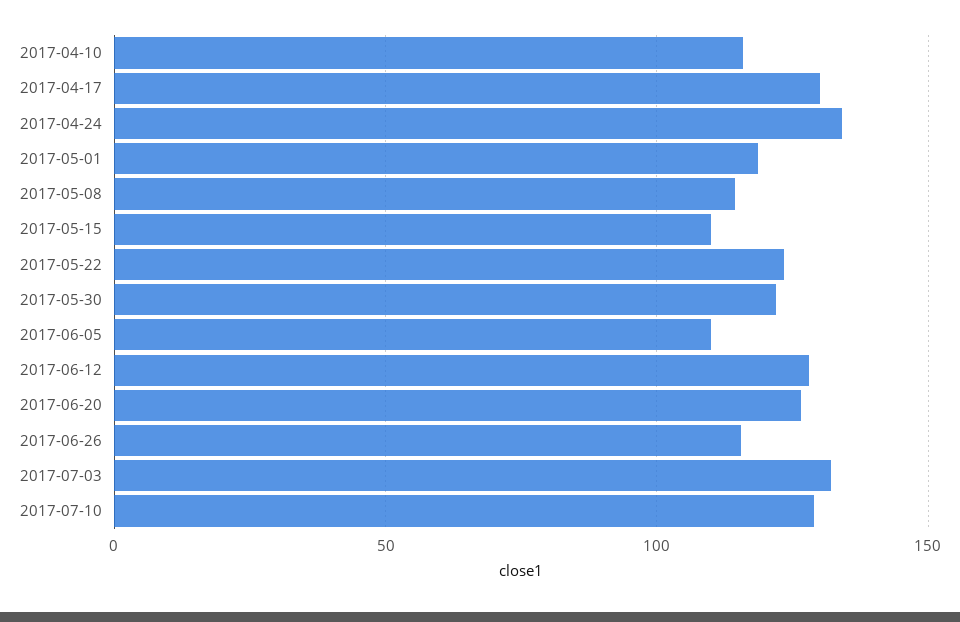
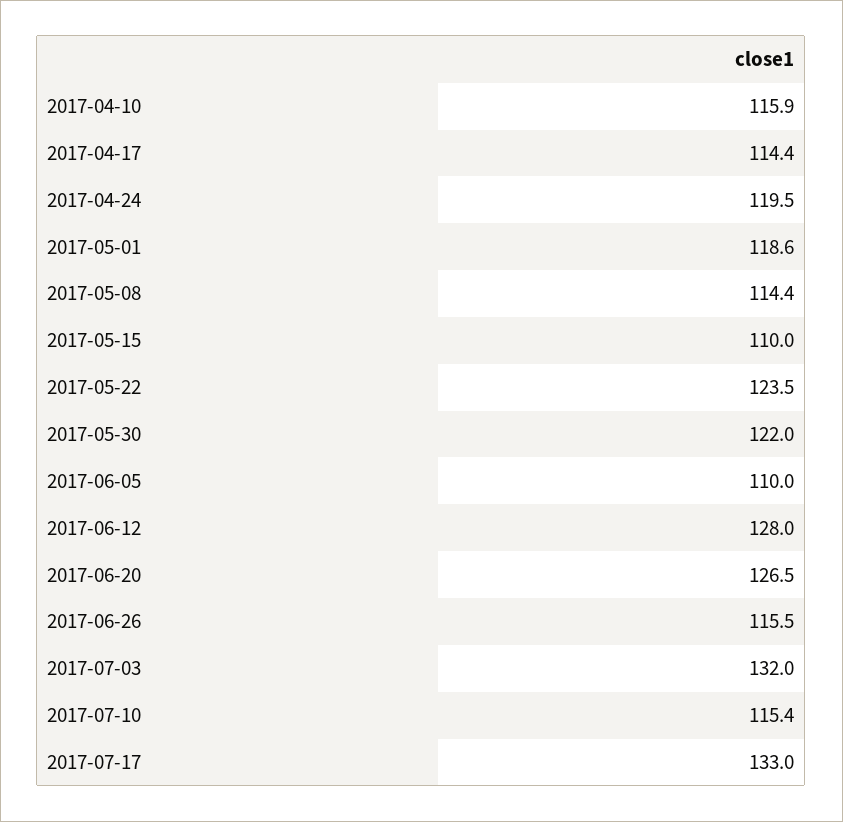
2017-04-17: 130 -> 114.4
2017-04-24: 135 -> 119.5
2017-07-10: 130 -> 115.4
2017-07-17: none -> 133

